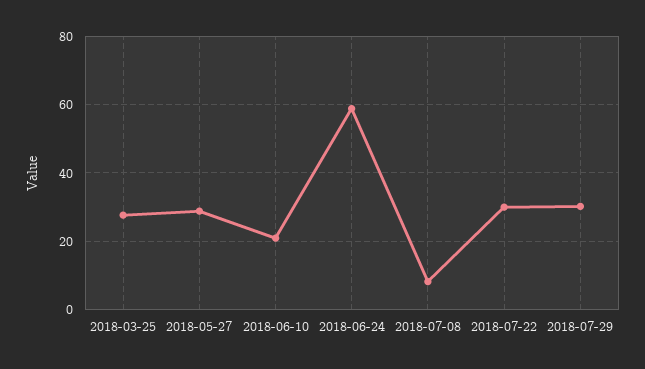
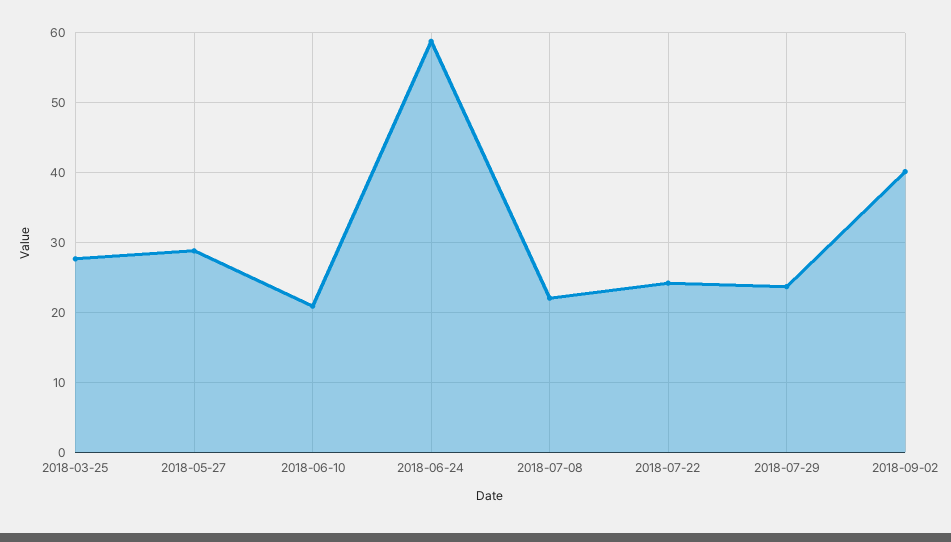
2018-07-08: 8 -> 22
2018-07-22: 30 -> 24
2018-07-29: 30 -> 24
2018-09-02: none -> 40

